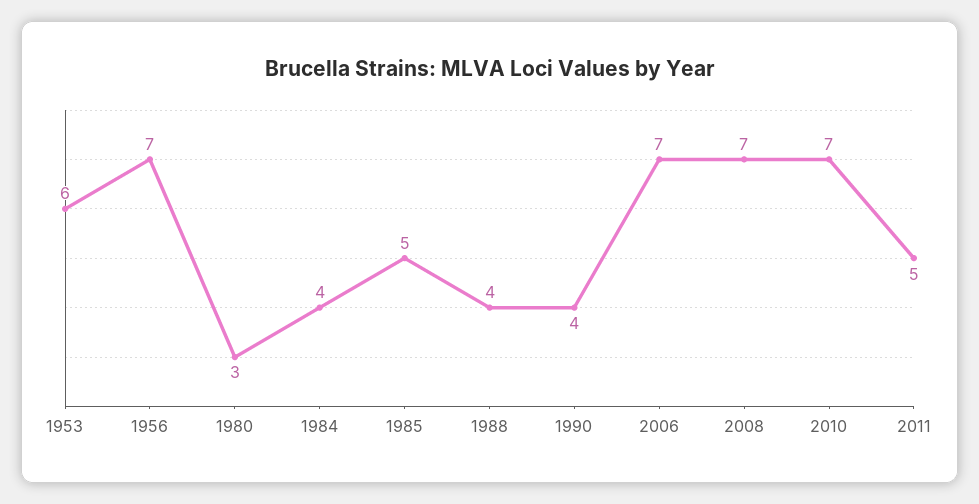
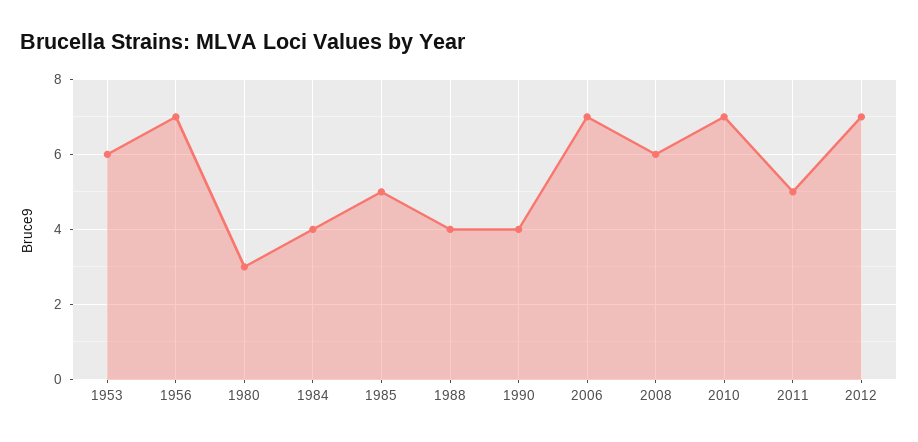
2008: 7 -> 6
2012: none -> 7

